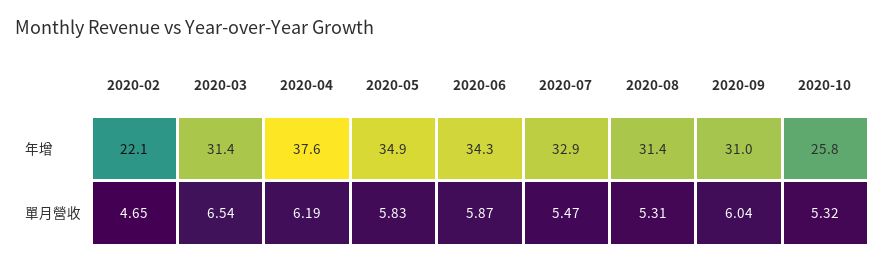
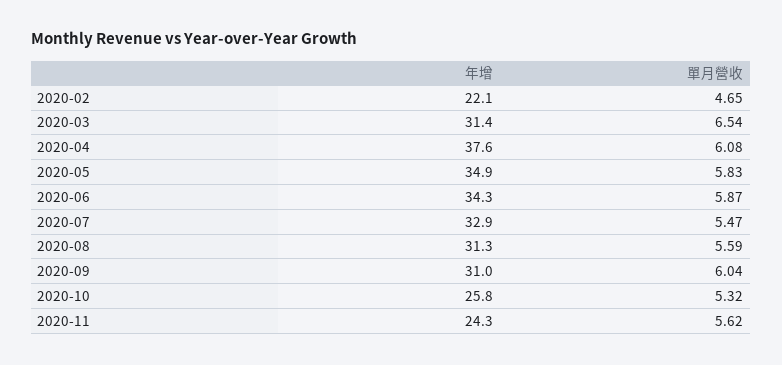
2020-08, 年增: 31.4 -> 31.3
2020-04, 單月營收: 6.19 -> 6.08
2020-08, 單月營收: 5.31 -> 5.59
2020-11, 年增: none -> 24.3
2020-11, 單月營收: none -> 5.62

